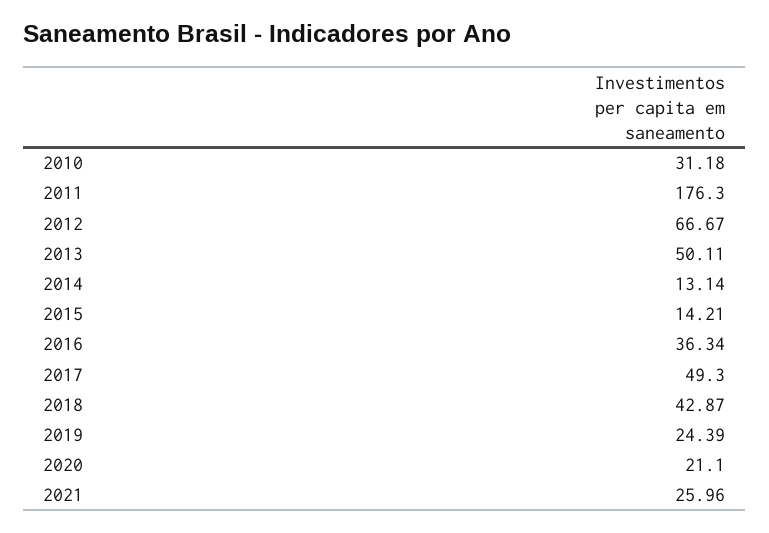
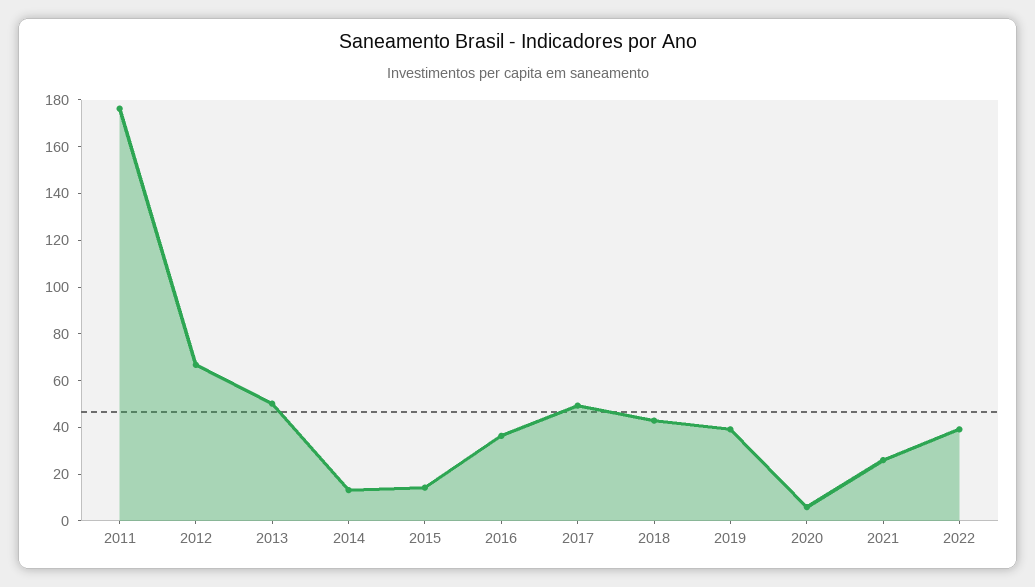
2010: 31.18 -> none
2019: 24.39 -> 40
2020: 21.1 -> 5
2022: none -> 40

